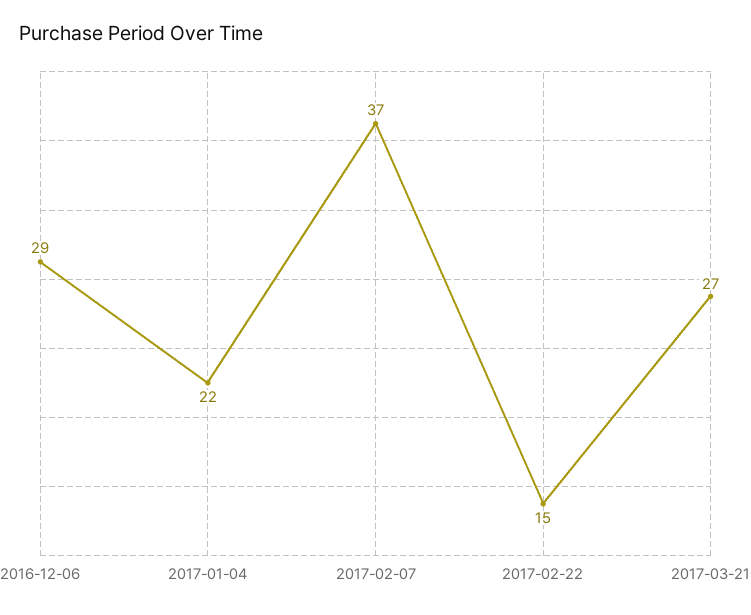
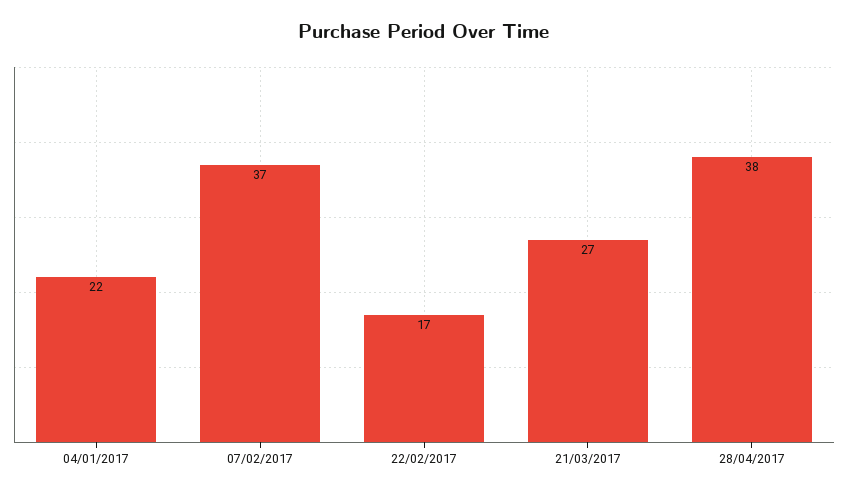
2016-12-06: 29 -> none
2017-02-22: 15 -> 17
28/04/2017: none -> 38

